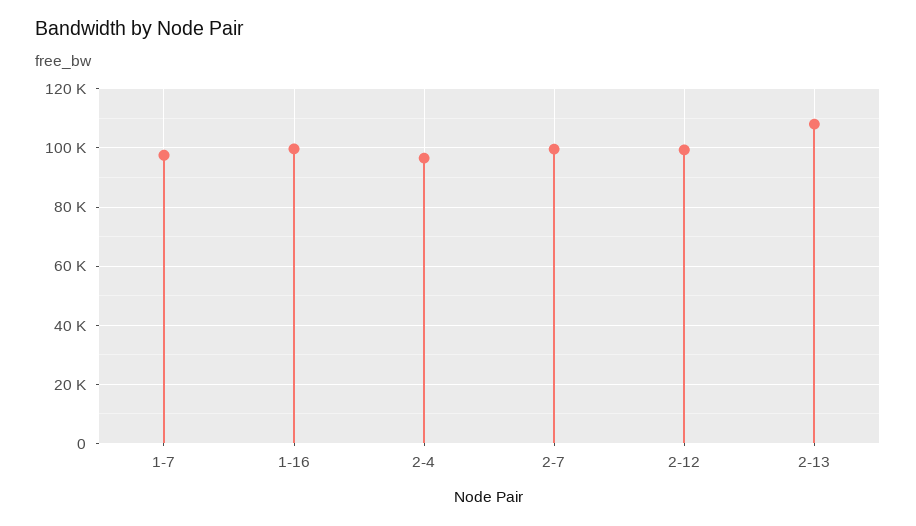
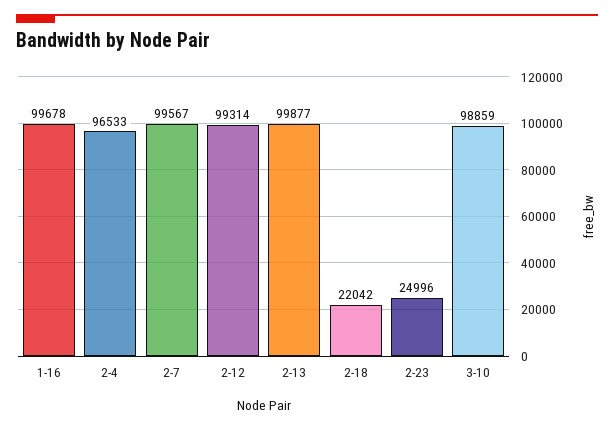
1-7: 97500 -> none
2-13: 107500 -> 99877
2-18: none -> 22042
2-23: none -> 24996
3-10: none -> 98859

